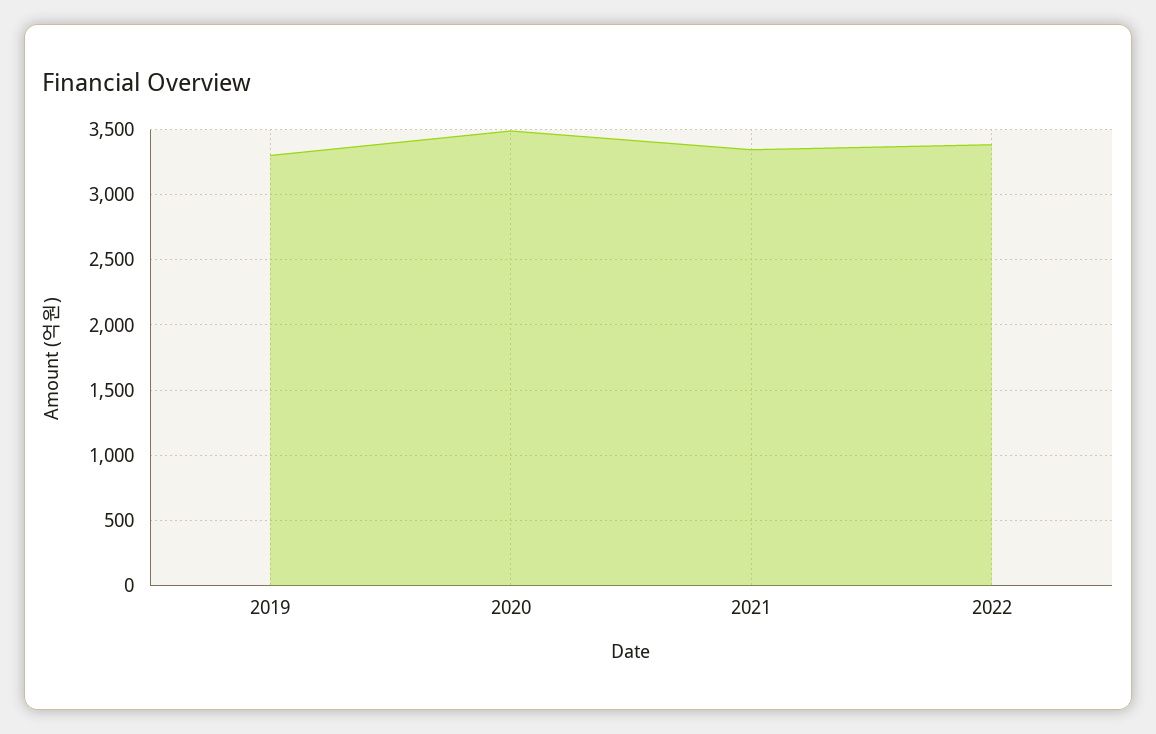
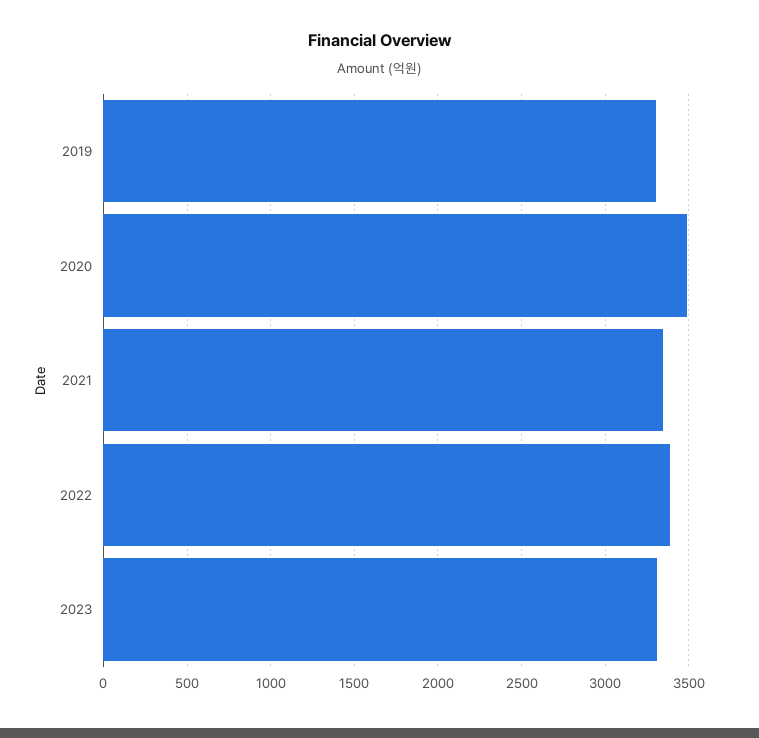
2023: none -> 3300

